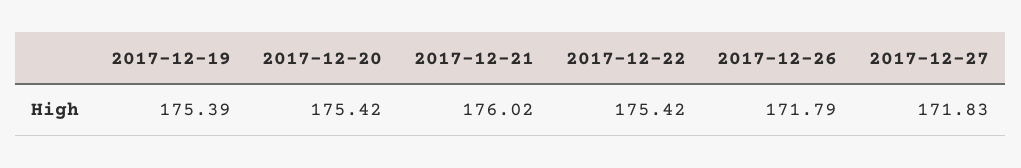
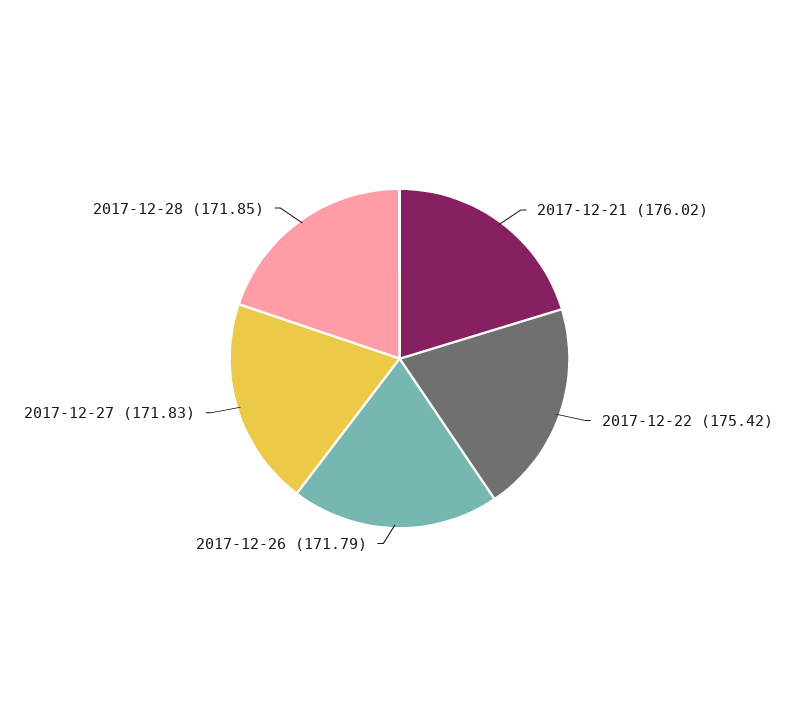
2017-12-19: 175.39 -> none
2017-12-20: 175.42 -> none
2017-12-28: none -> 171.85

